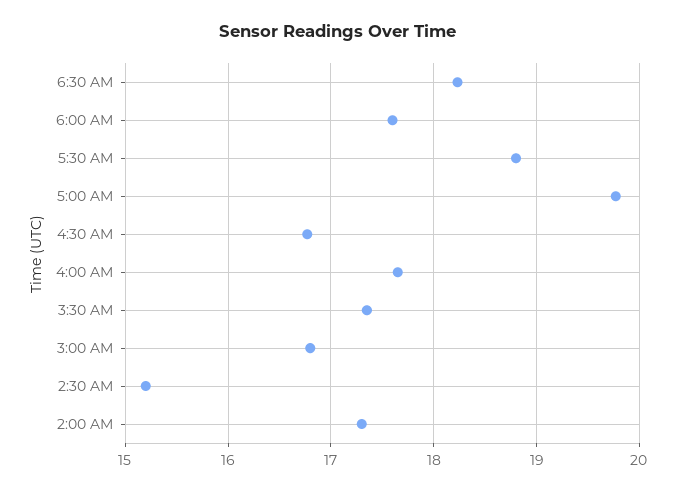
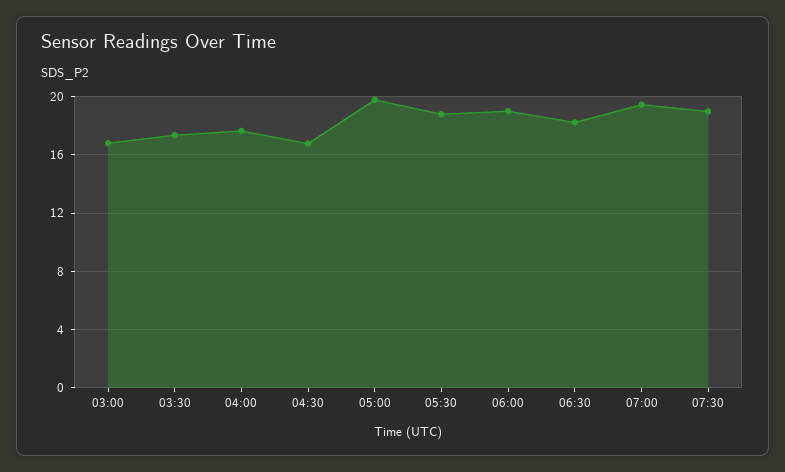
6:00 AM: 17.6 -> 19
2:30 AM: 15.2 -> none
2:00 AM: 17.3 -> none
07:00: none -> 19.5
07:30: none -> 19

